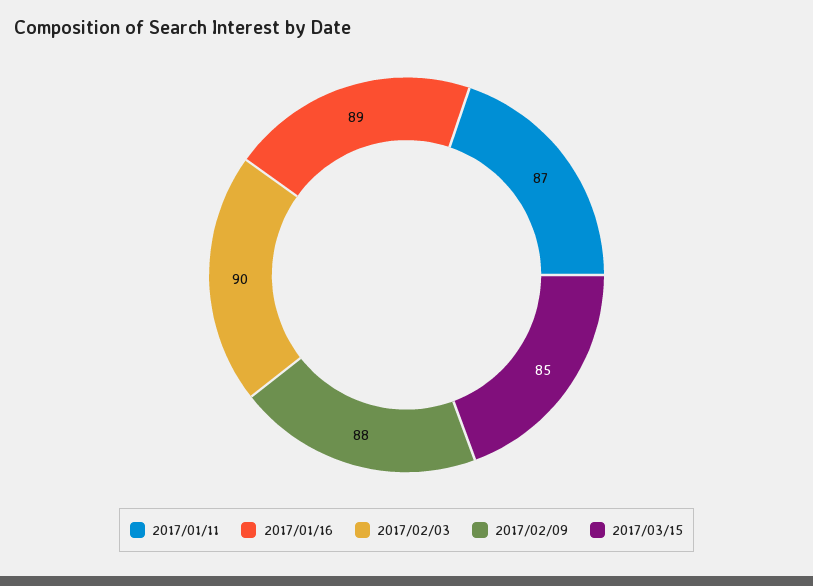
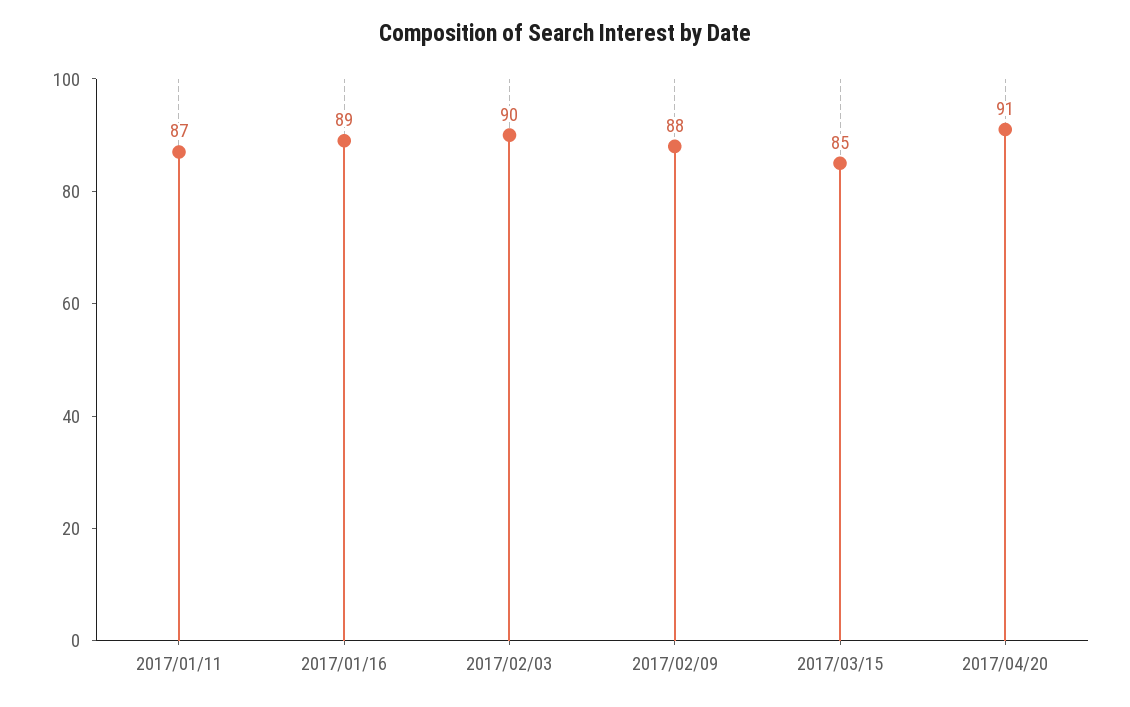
2017/04/20: none -> 91

